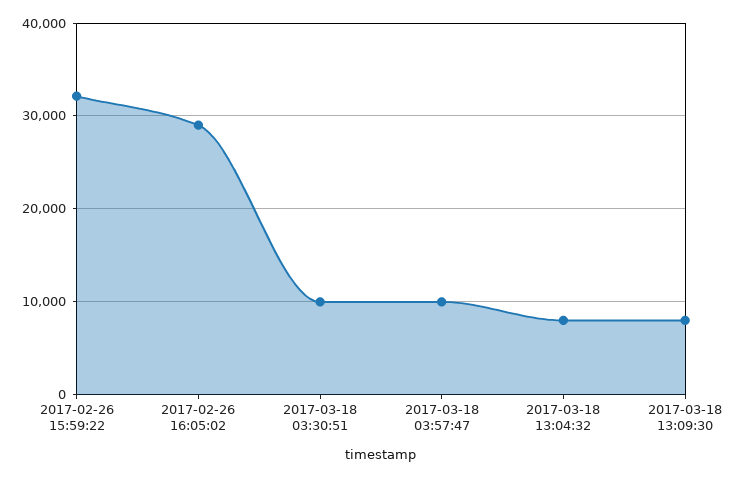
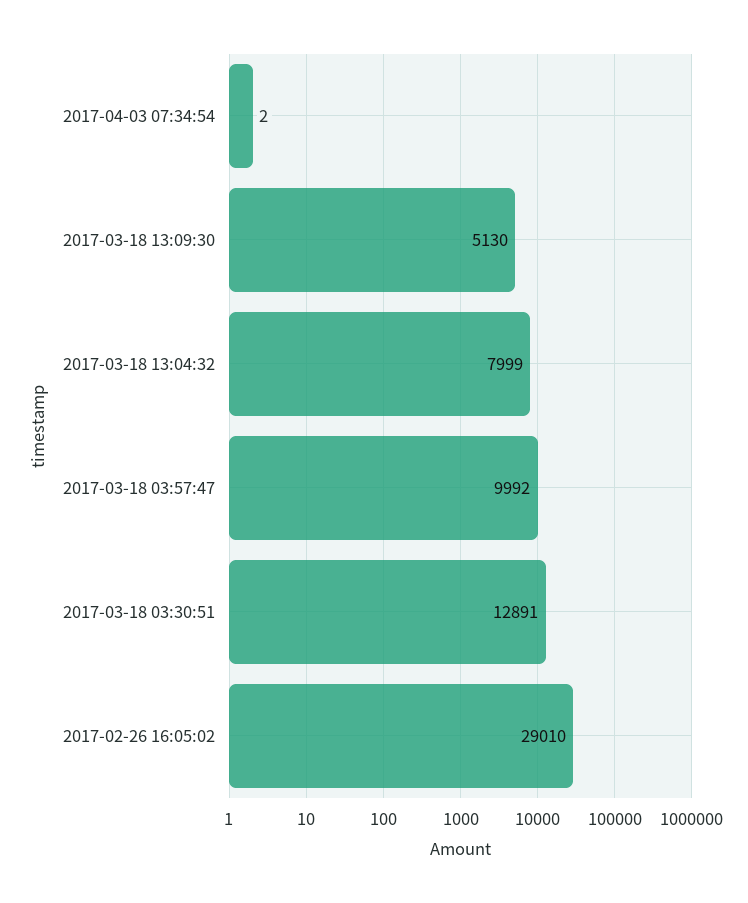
2017-02-26 15:59:22: 32000 -> none
2017-03-18 03:30:51: 10000 -> 12891
2017-03-18 13:09:30: 8000 -> 5130
2017-04-03 07:34:54: none -> 2

